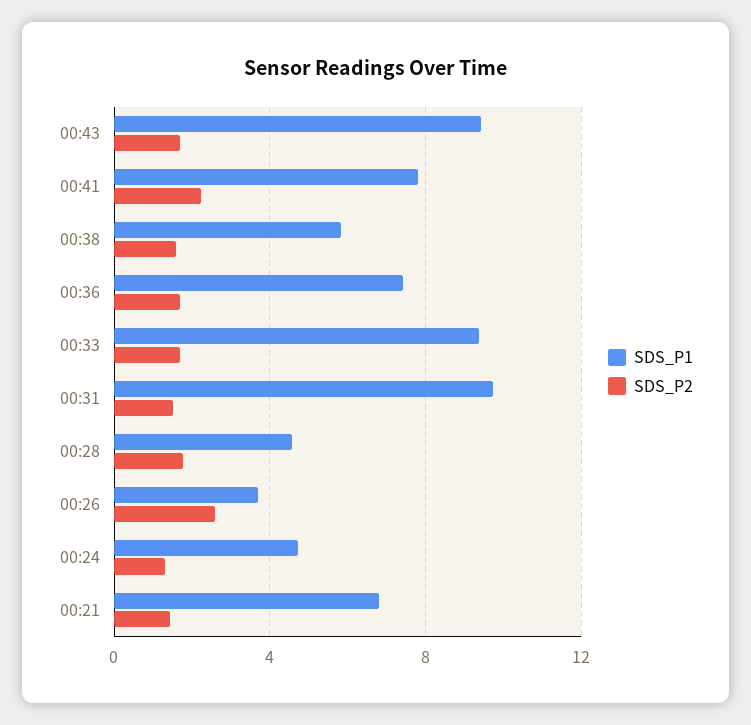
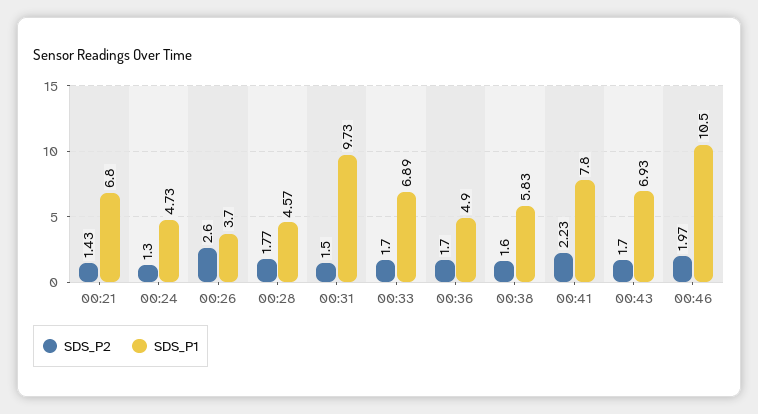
SDS_P1, 00:43: 9.5 -> 6.93
SDS_P1, 00:36: 7.5 -> 4.9
SDS_P1, 00:33: 9.5 -> 6.89
SDS_P2, 00:46: none -> 1.97
SDS_P1, 00:46: none -> 10.5

